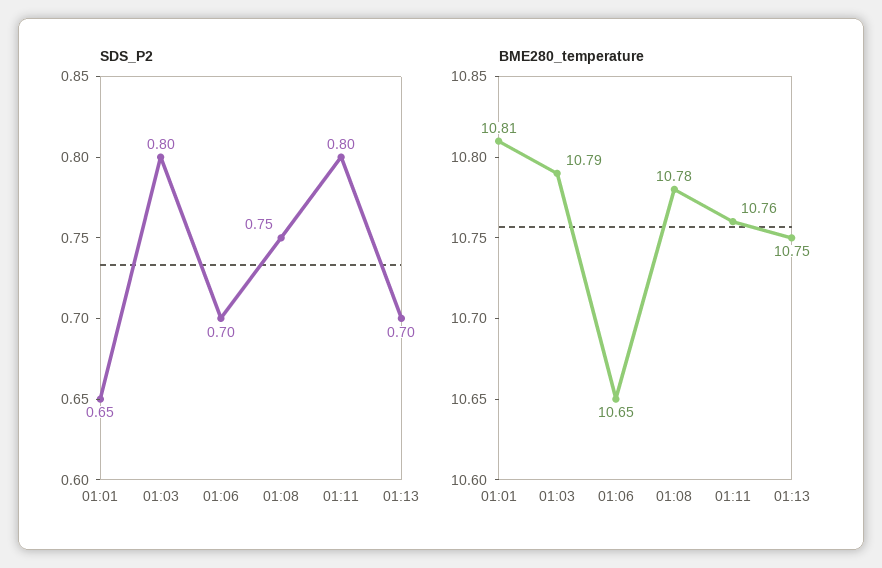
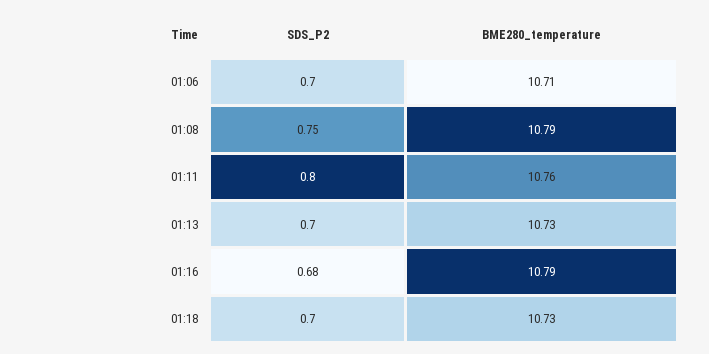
SDS_P2, 01:01: 0.65 -> none
SDS_P2, 01:03: 0.8 -> none
BME280_temperature, 01:01: 10.81 -> none
BME280_temperature, 01:03: 10.79 -> none
BME280_temperature, 01:06: 10.65 -> 10.71
BME280_temperature, 01:08: 10.78 -> 10.79
BME280_temperature, 01:13: 10.75 -> 10.73
SDS_P2, 01:16: none -> 0.68
BME280_temperature, 01:16: none -> 10.79
SDS_P2, 01:18: none -> 0.7
BME280_temperature, 01:18: none -> 10.73

